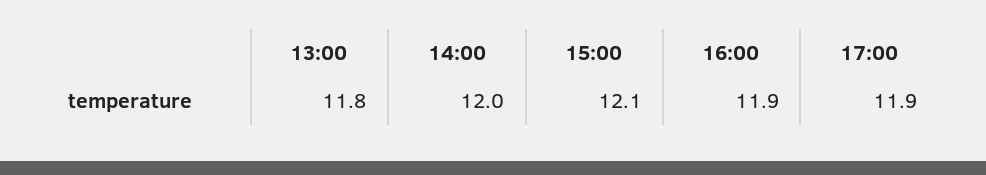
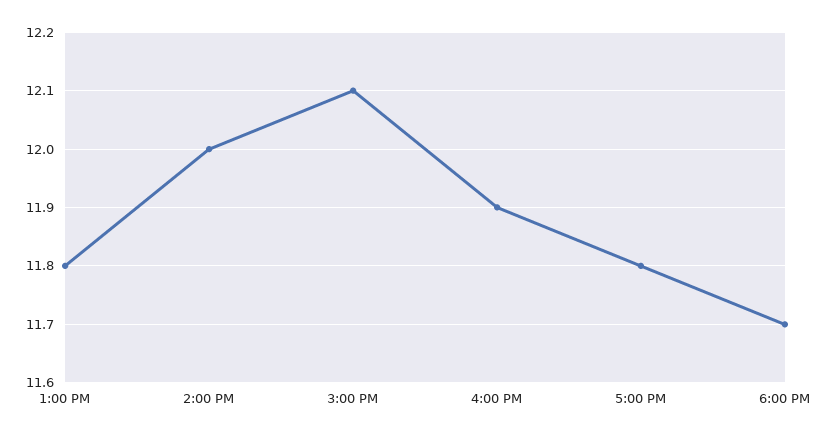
17:00: 11.9 -> 11.8
6:00 PM: none -> 11.7

